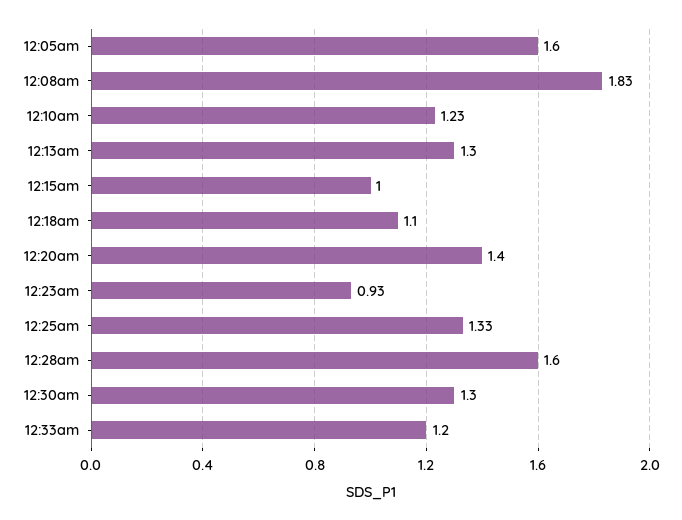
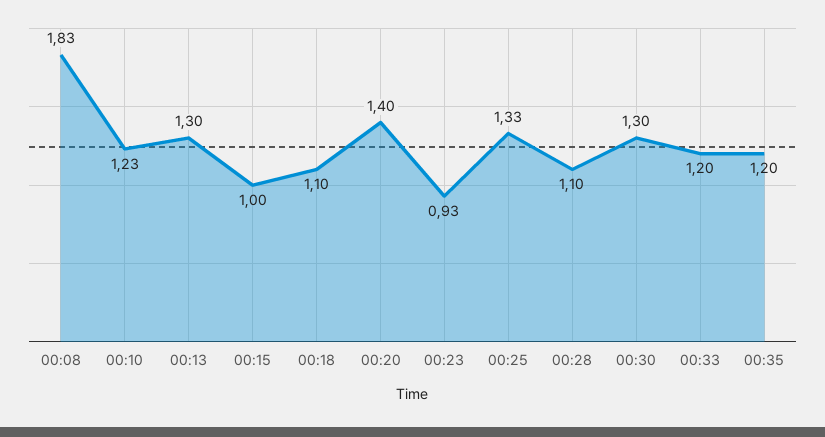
12:05am: 1.6 -> none
12:28am: 1.6 -> 1.1
00:35: none -> 1.2

